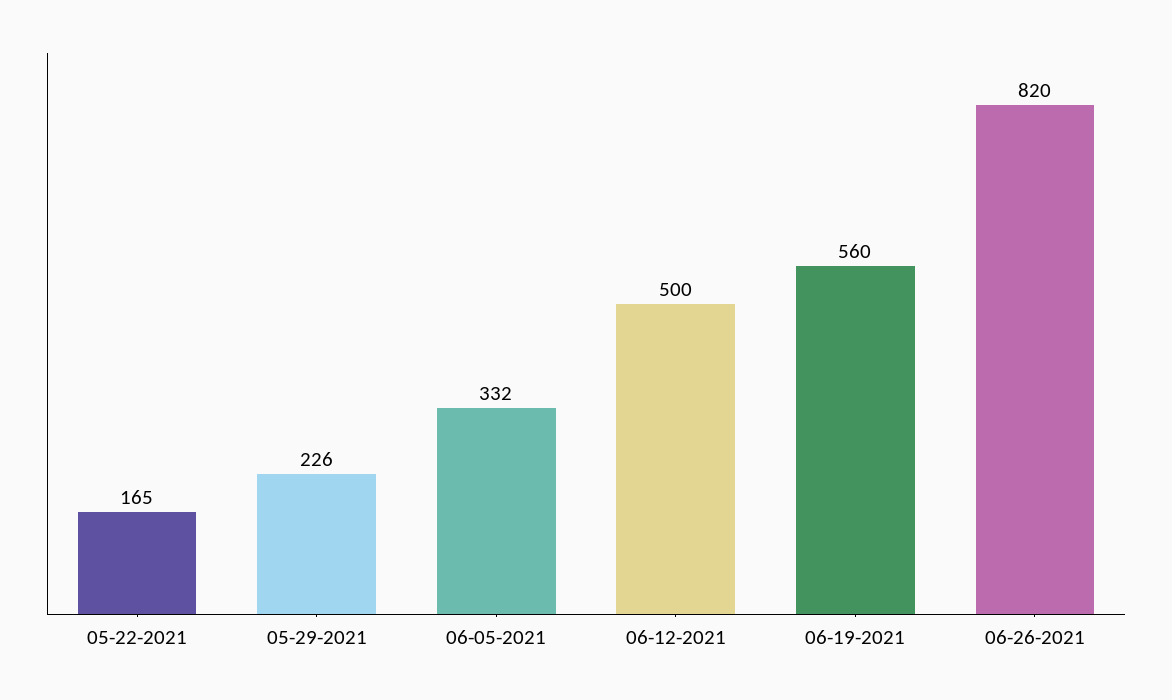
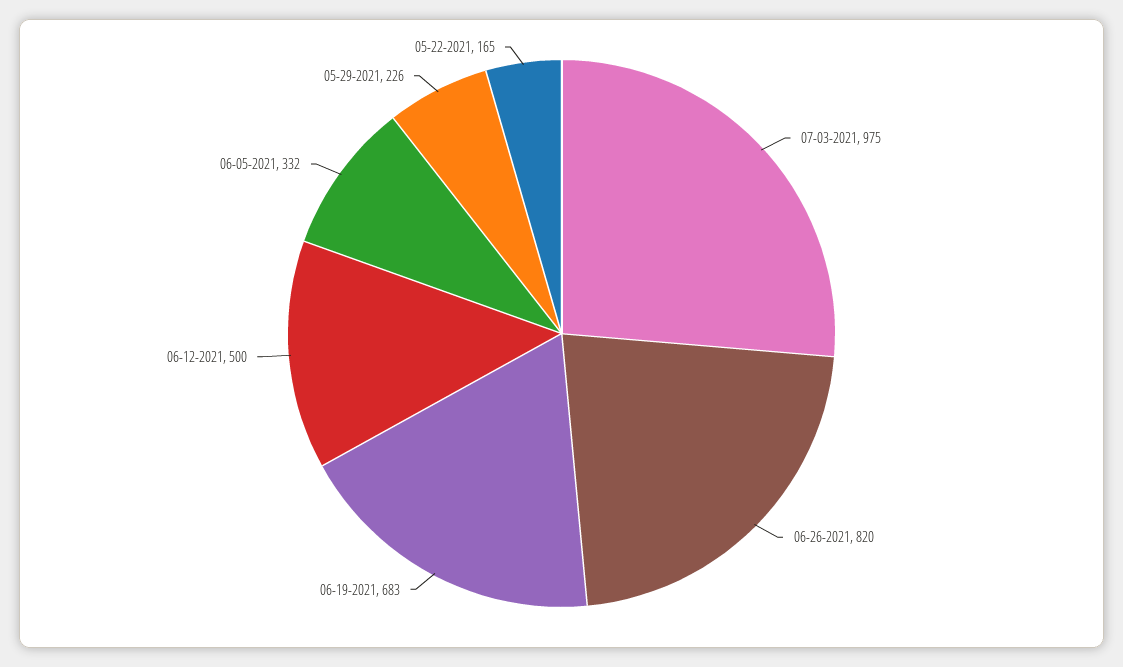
06-19-2021: 560 -> 683
07-03-2021: none -> 975

